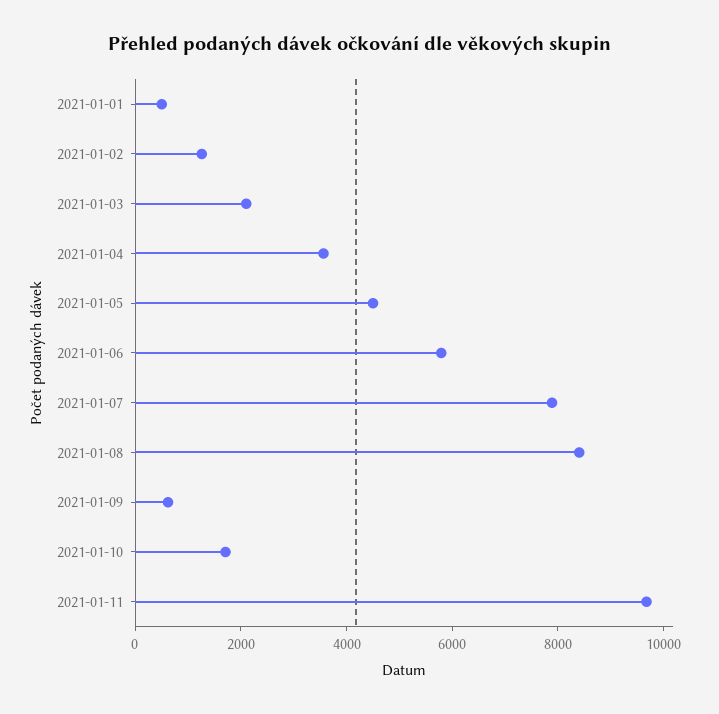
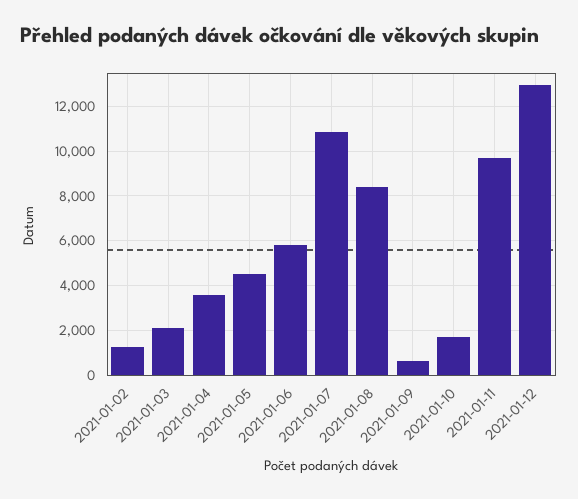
2021-01-01: 500 -> none
2021-01-07: 8000 -> 11000
2021-01-12: none -> 13000

